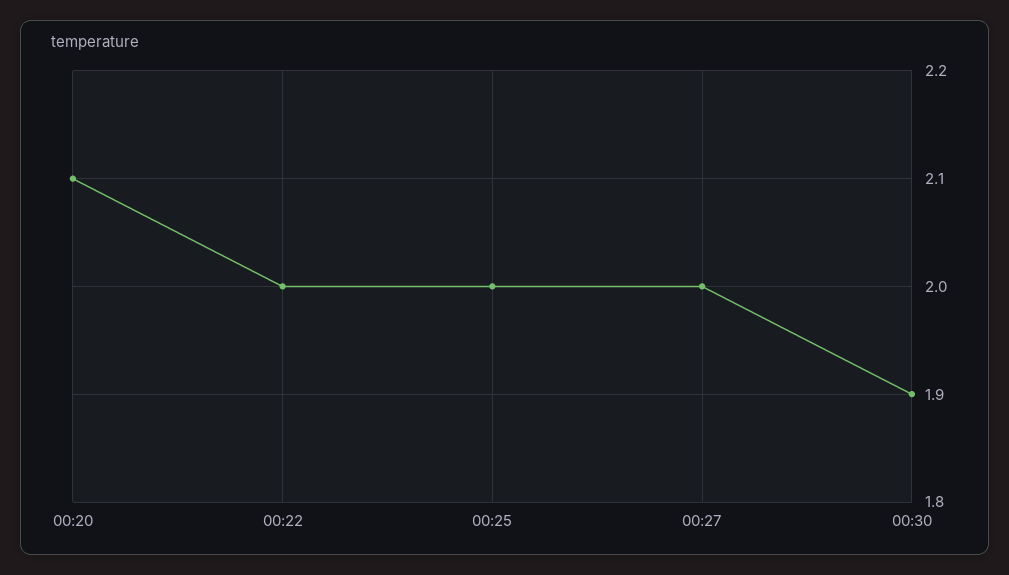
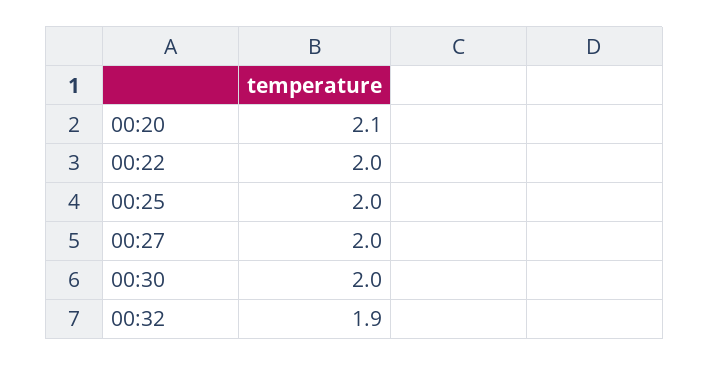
00:30: 1.9 -> 2
00:32: none -> 1.9

